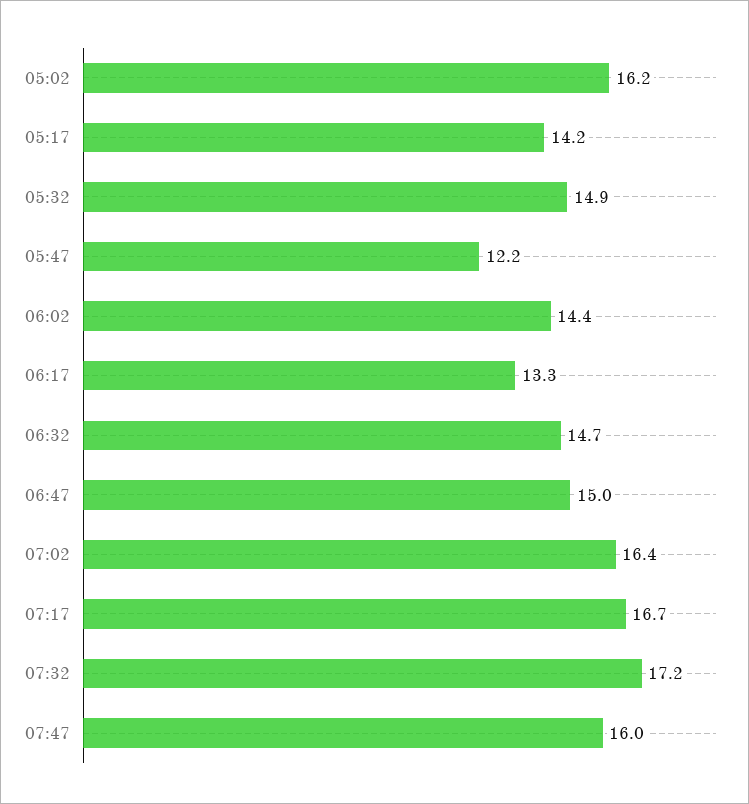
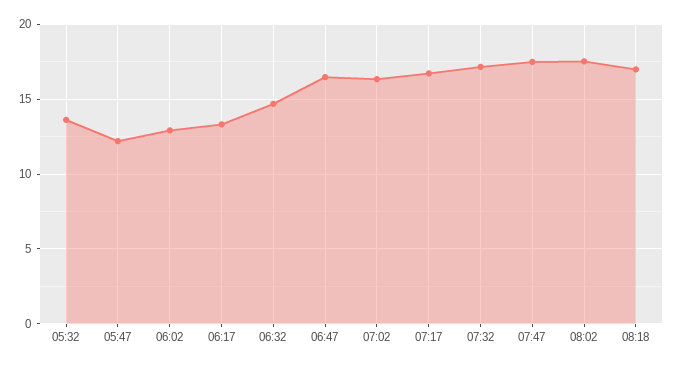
05:02: 16.2 -> none
05:17: 14.2 -> none
05:32: 14.9 -> 13.5
06:02: 14.4 -> 13
06:47: 15 -> 16.5
07:47: 16 -> 17.5
08:02: none -> 17.5
08:18: none -> 17

